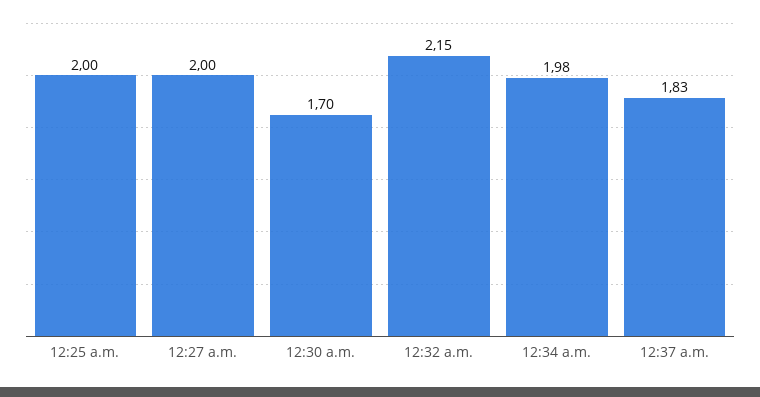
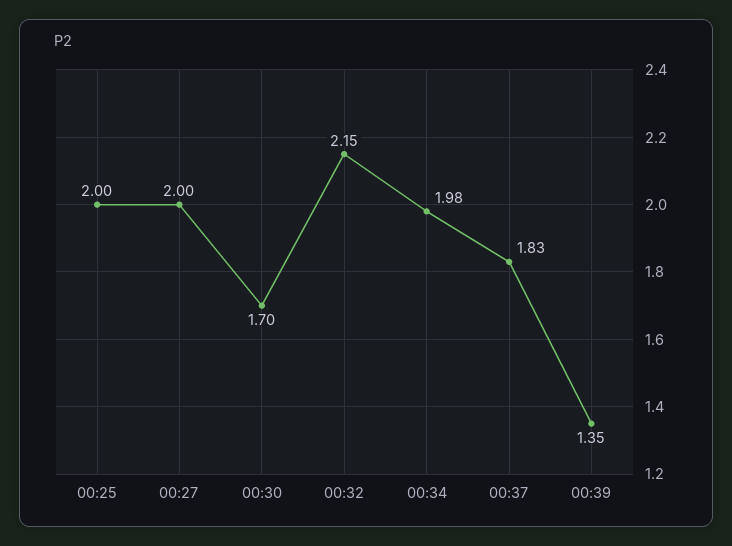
00:39: none -> 1.35

